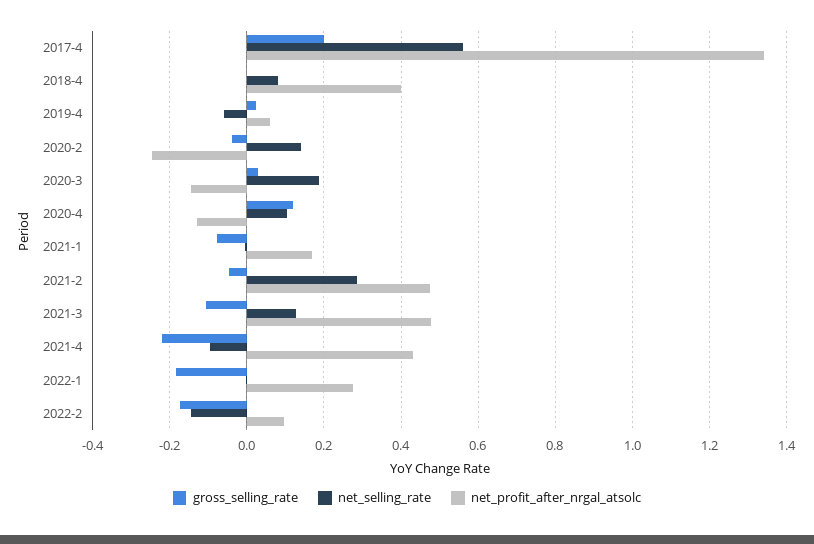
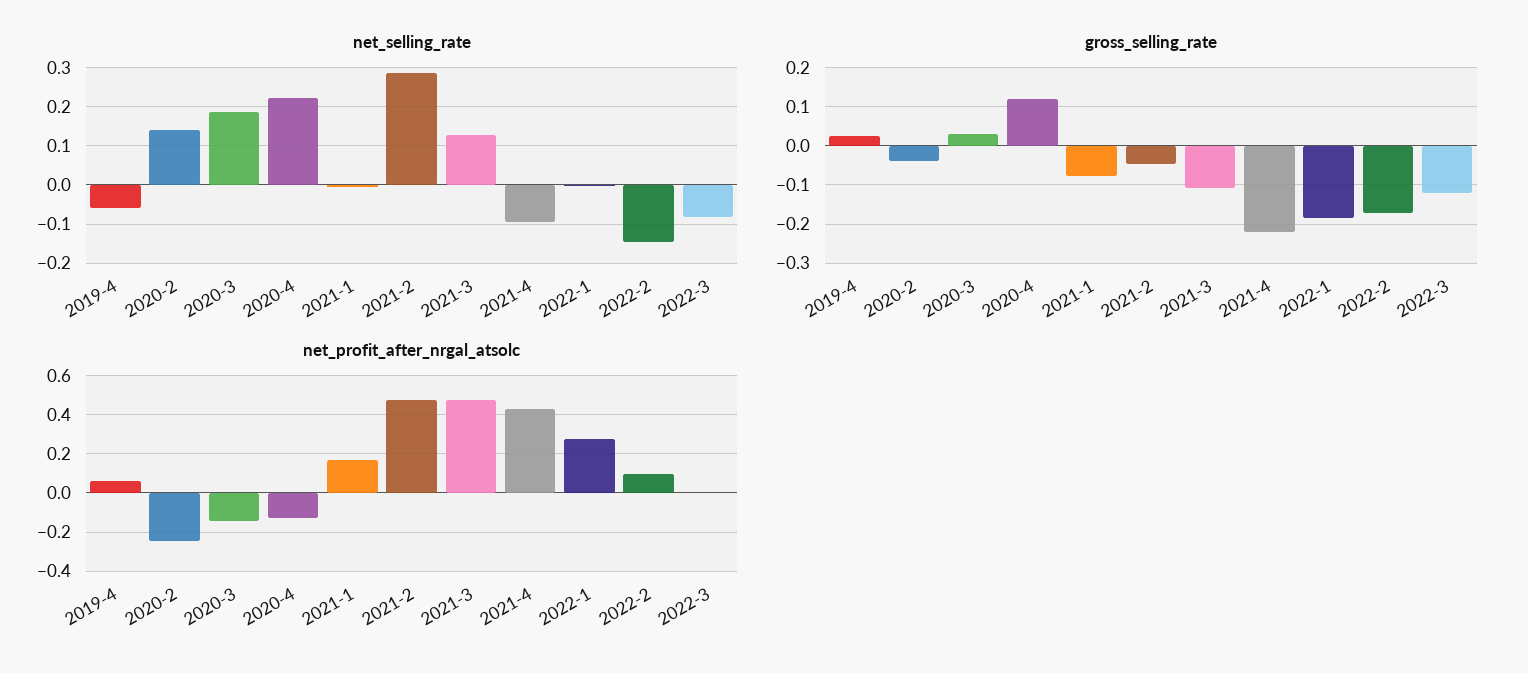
gross_selling_rate, 2017-4: 0.2 -> none
net_selling_rate, 2017-4: 0.56 -> none
net_profit_after_nrgal_atsolc, 2017-4: 1.34 -> none
gross_selling_rate, 2018-4: 0 -> none
net_selling_rate, 2018-4: 0.08 -> none
net_profit_after_nrgal_atsolc, 2018-4: 0.4 -> none
net_selling_rate, 2020-4: 0.1 -> 0.22
net_selling_rate, 2022-3: none -> -0.08
gross_selling_rate, 2022-3: none -> -0.12
net_profit_after_nrgal_atsolc, 2022-3: none -> 0

